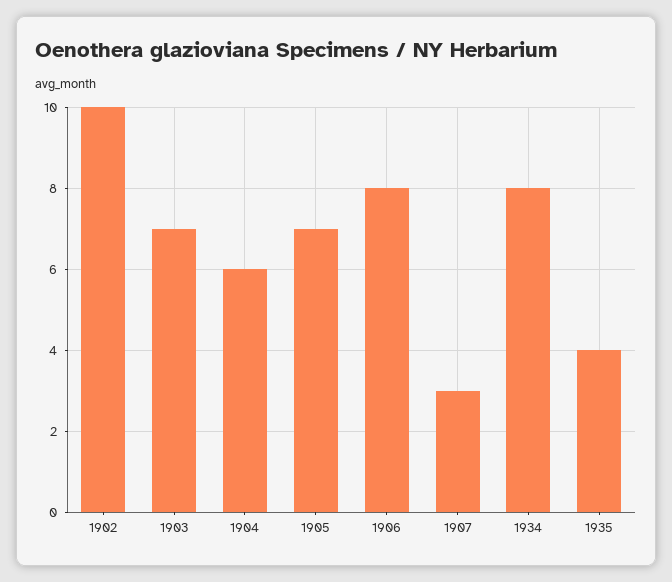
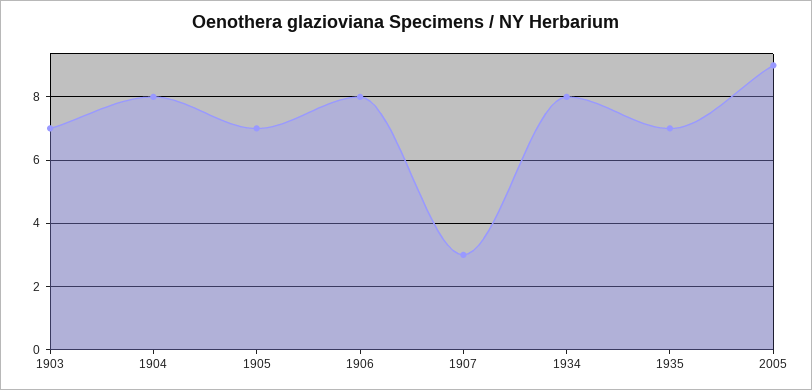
1902: 10 -> none
1904: 6 -> 8
1935: 4 -> 7
2005: none -> 9

